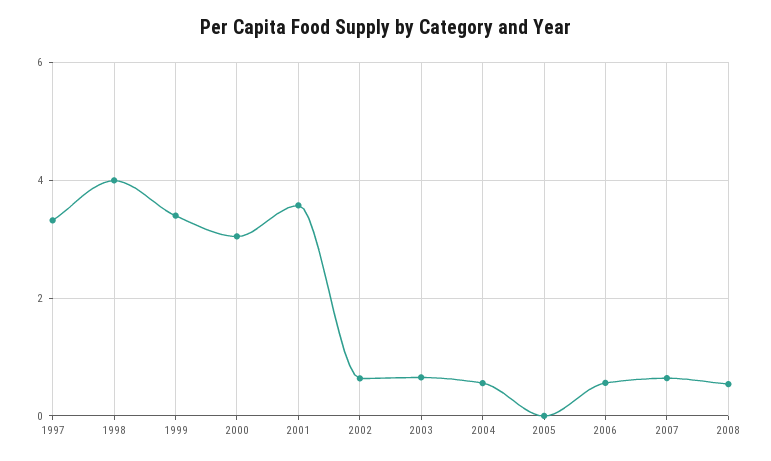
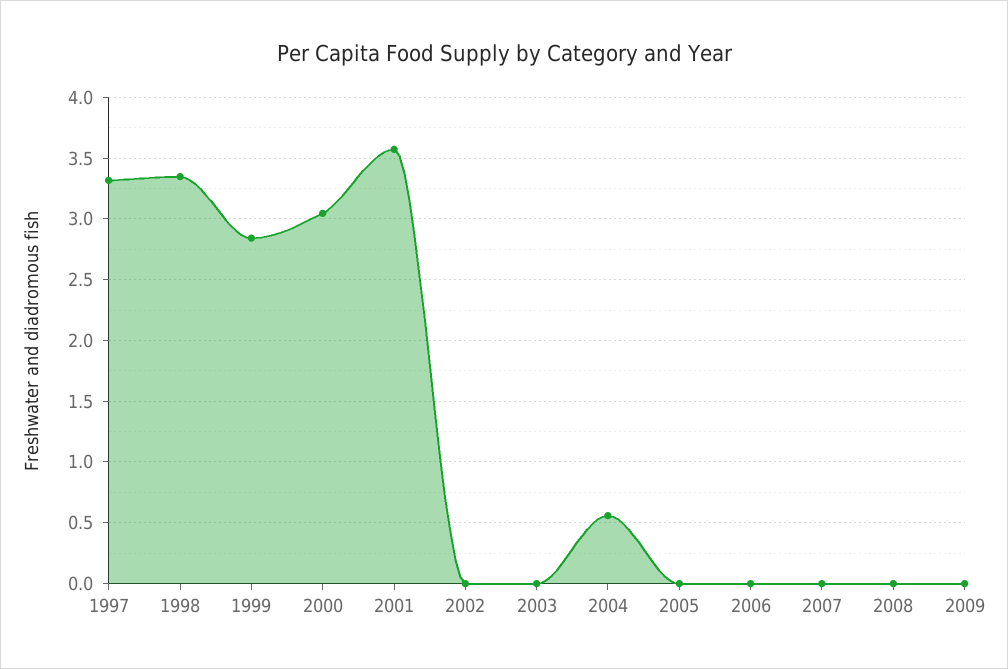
1998: 4 -> 3.35
1999: 3.4 -> 2.85
2002: 0.6 -> 0
2003: 0.6 -> 0
2006: 0.6 -> 0
2007: 0.6 -> 0
2008: 0.6 -> 0
2009: none -> 0

